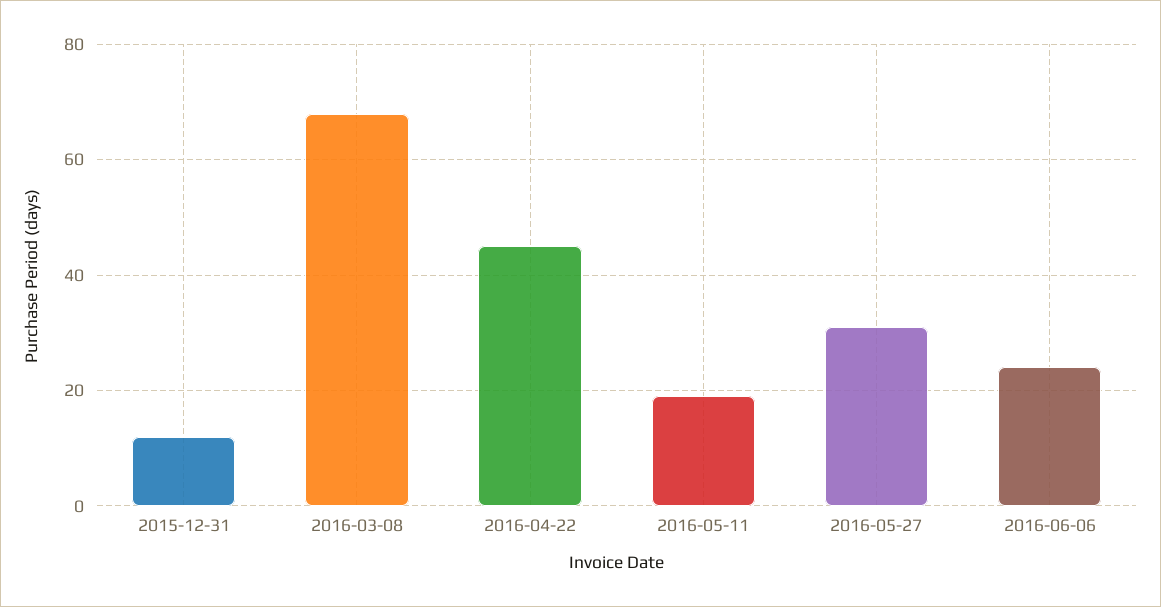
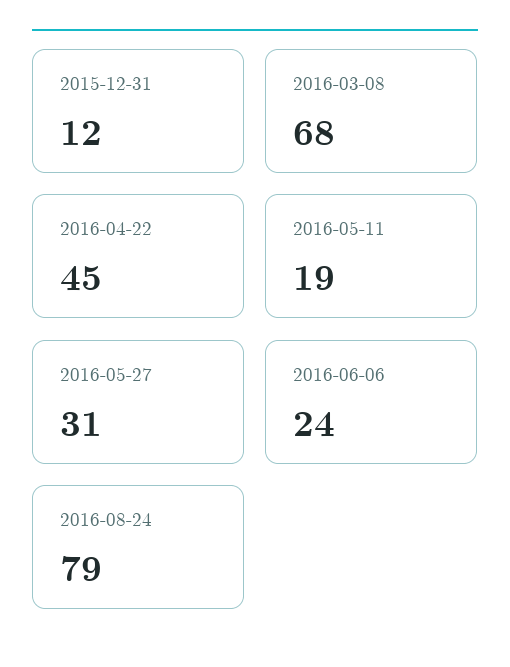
2016-08-24: none -> 79

